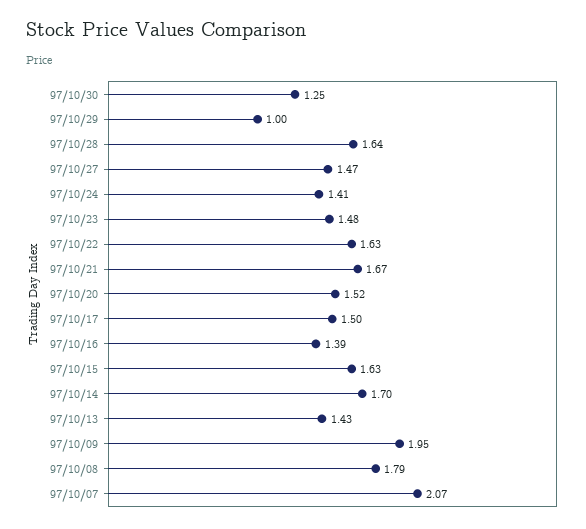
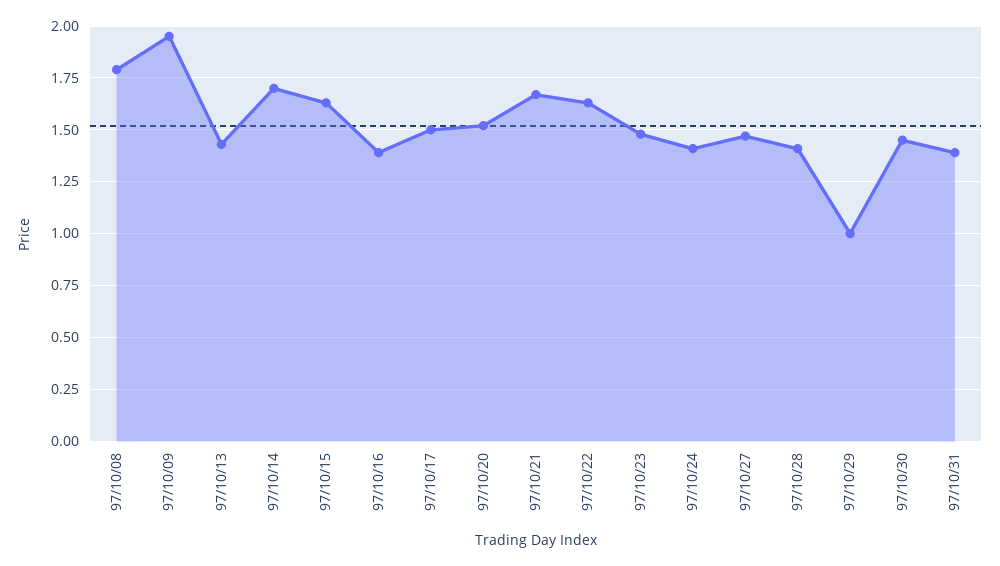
97/10/30: 1.25 -> 1.45
97/10/28: 1.64 -> 1.4
97/10/07: 2.07 -> none
97/10/31: none -> 1.4

